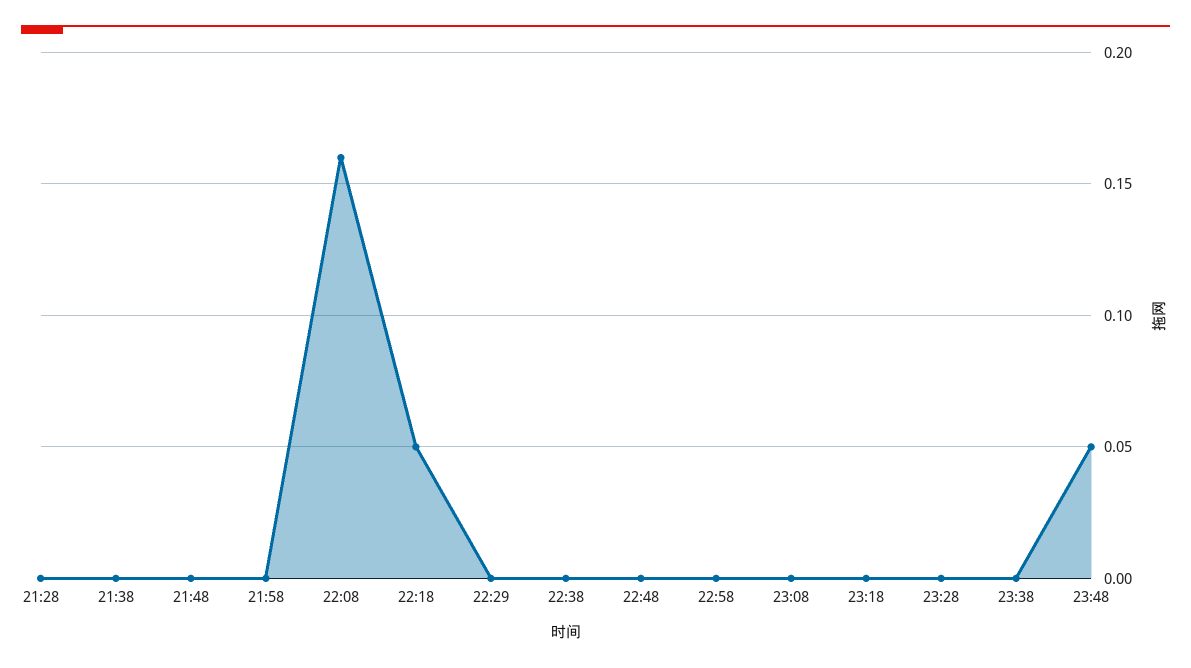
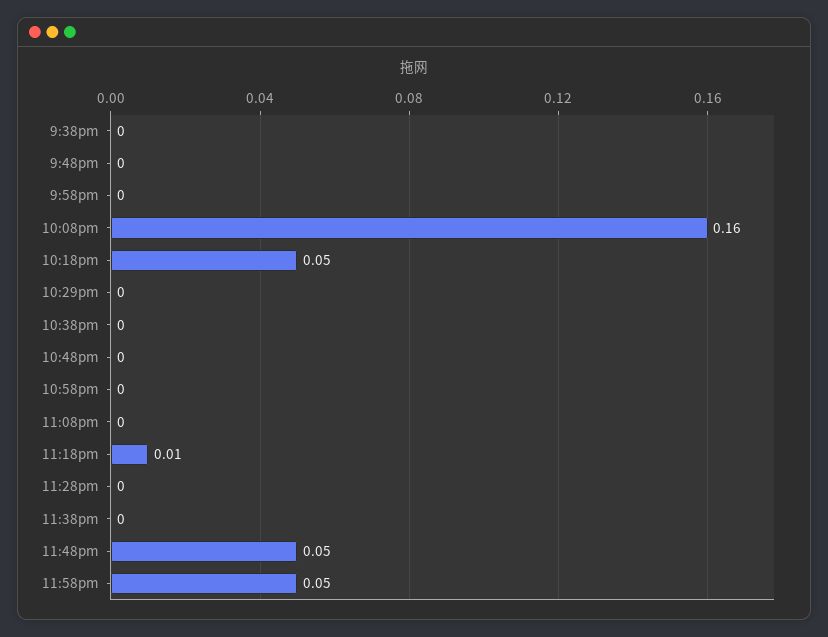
21:28: 0 -> none
23:18: 0 -> 0.01
11:58pm: none -> 0.05

